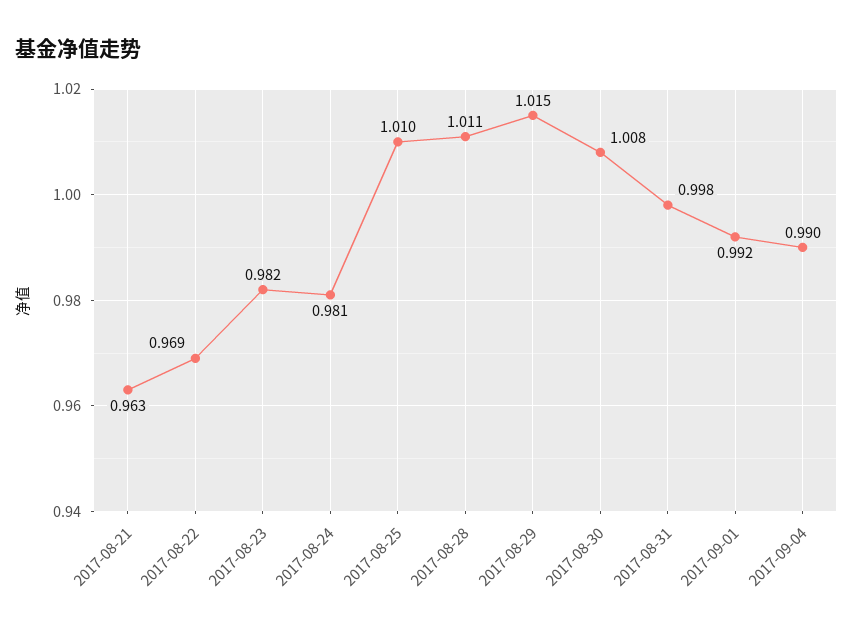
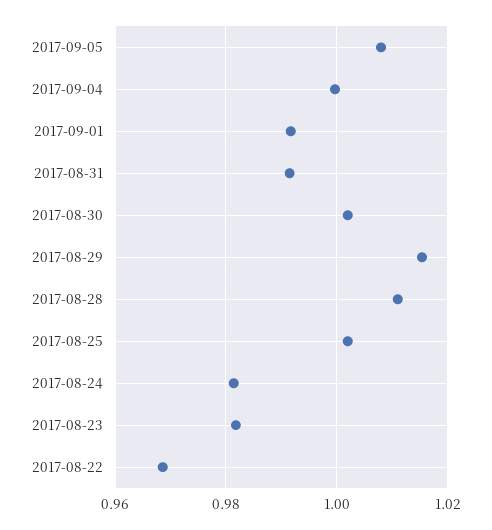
2017-08-21: 0.963 -> none
2017-08-25: 1.01 -> 1.002
2017-08-30: 1.008 -> 1.002
2017-08-31: 0.998 -> 0.992
2017-09-04: 0.99 -> 1
2017-09-05: none -> 1.008

